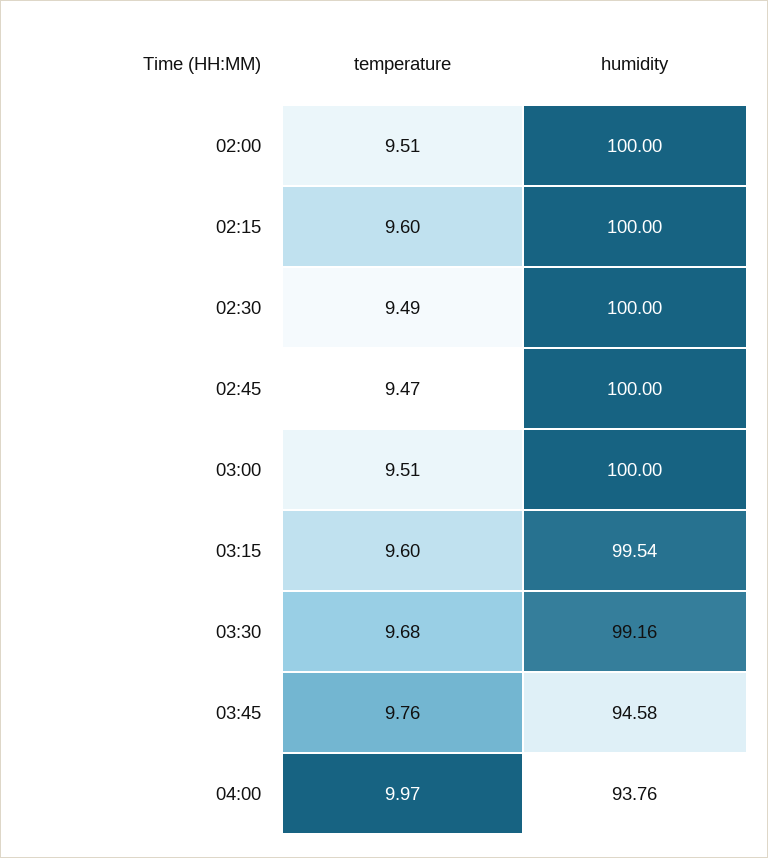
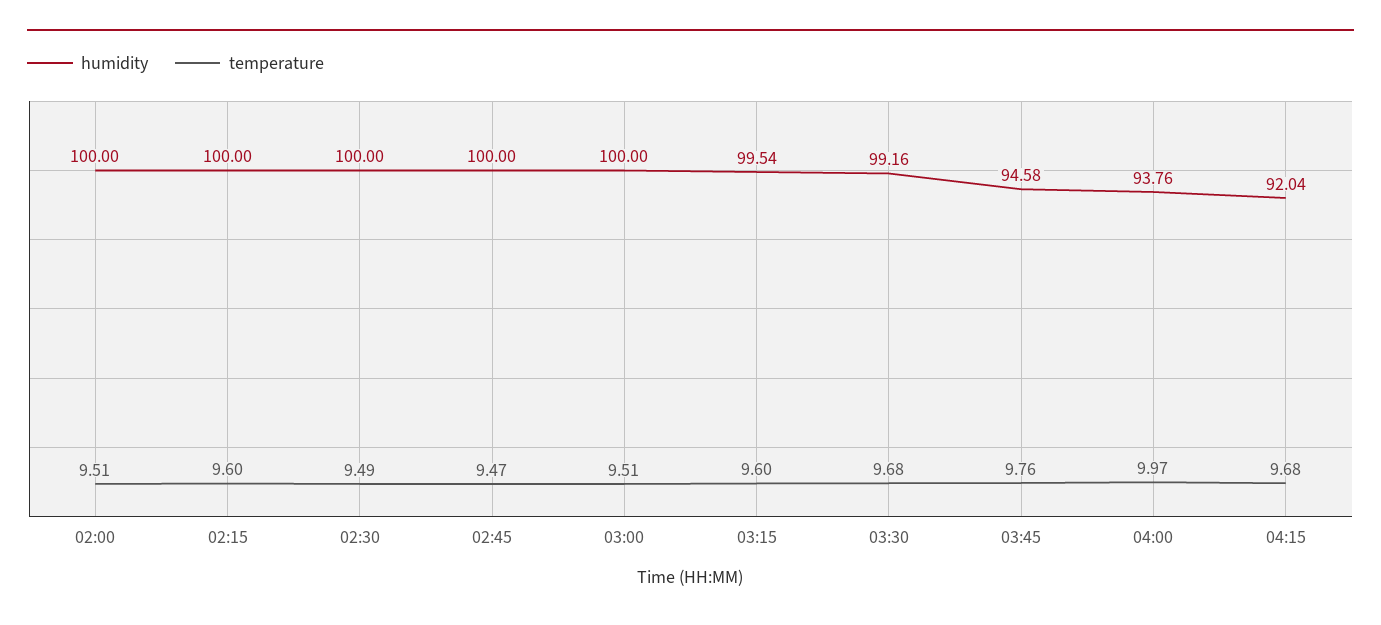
humidity, 04:15: none -> 92.04
temperature, 04:15: none -> 9.68

